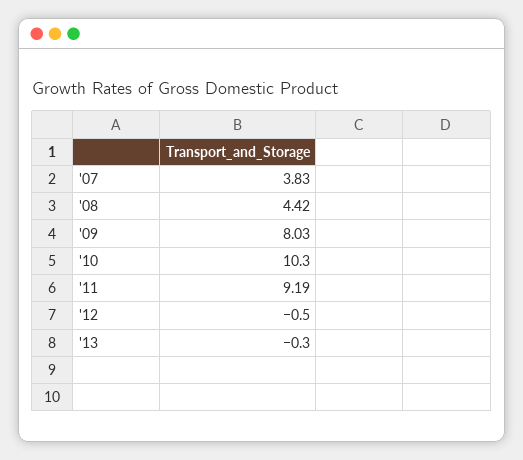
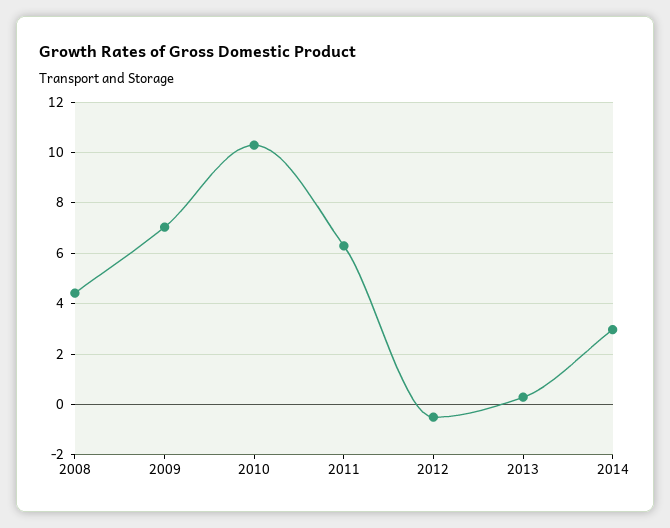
'07: 3.83 -> none
'09: 8.03 -> 7
'11: 9.19 -> 6.25
'13: -0.3 -> 0.25
2014: none -> 3

